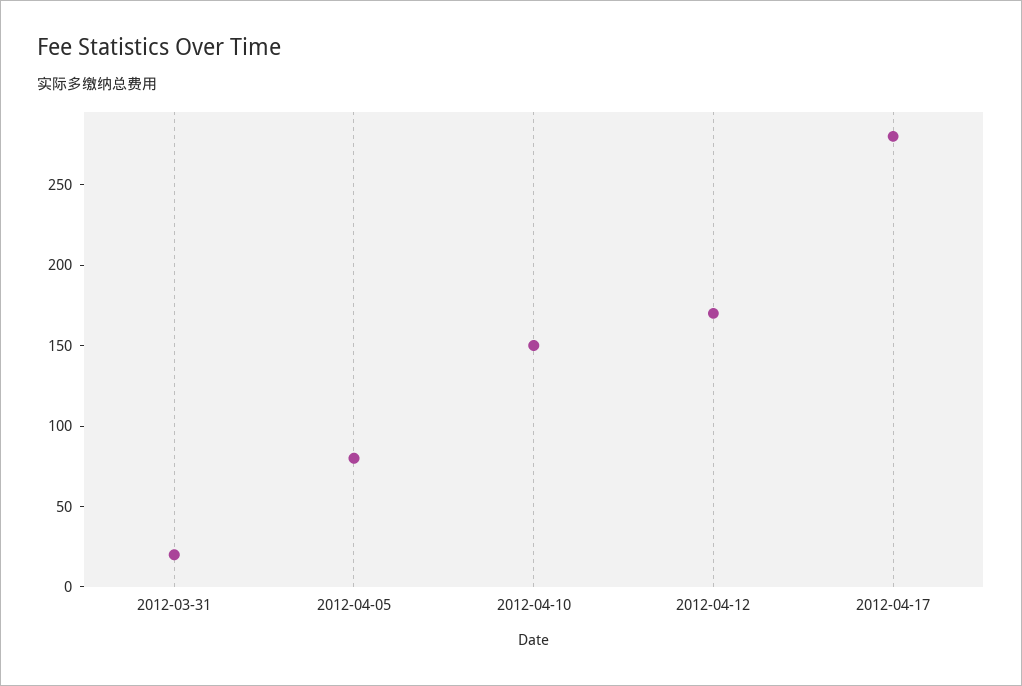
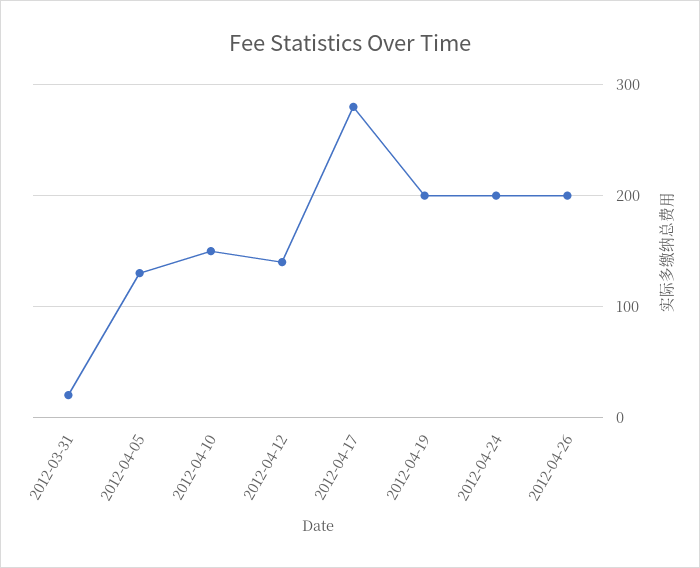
2012-04-05: 80 -> 130
2012-04-12: 170 -> 140
2012-04-19: none -> 200
2012-04-24: none -> 200
2012-04-26: none -> 200

